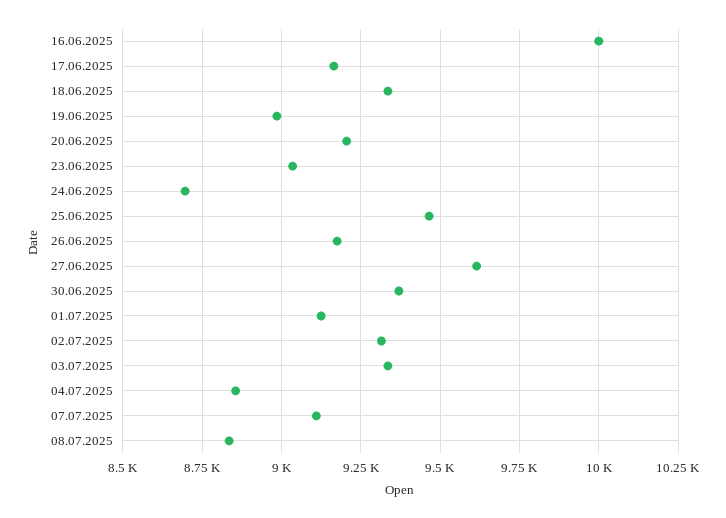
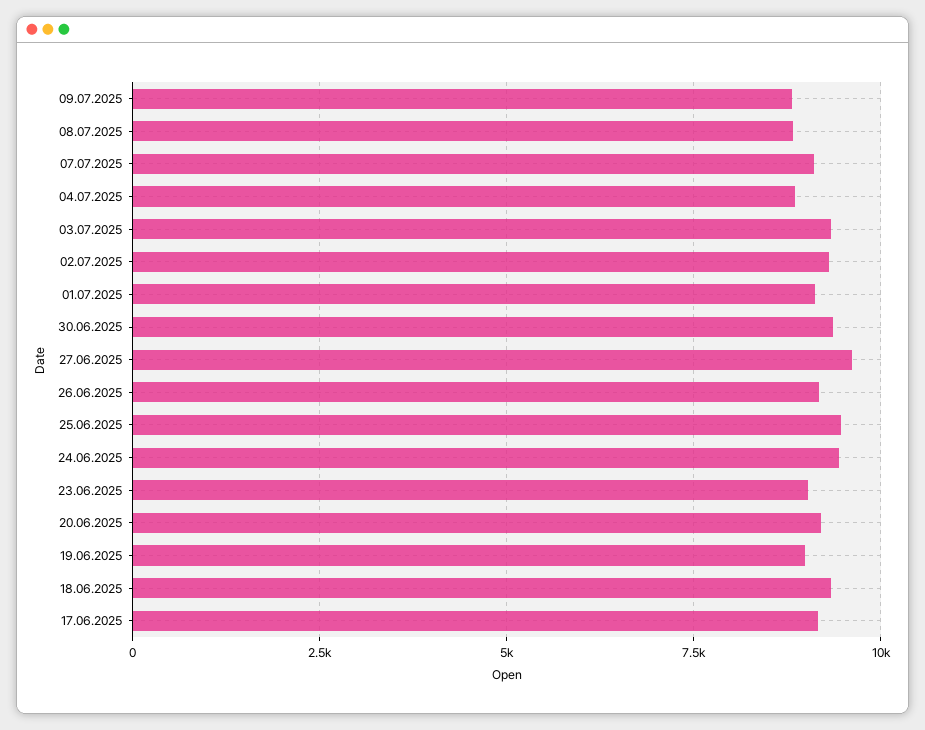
16.06.2025: 10000 -> none
24.06.2025: 8700 -> 9500
09.07.2025: none -> 8750

